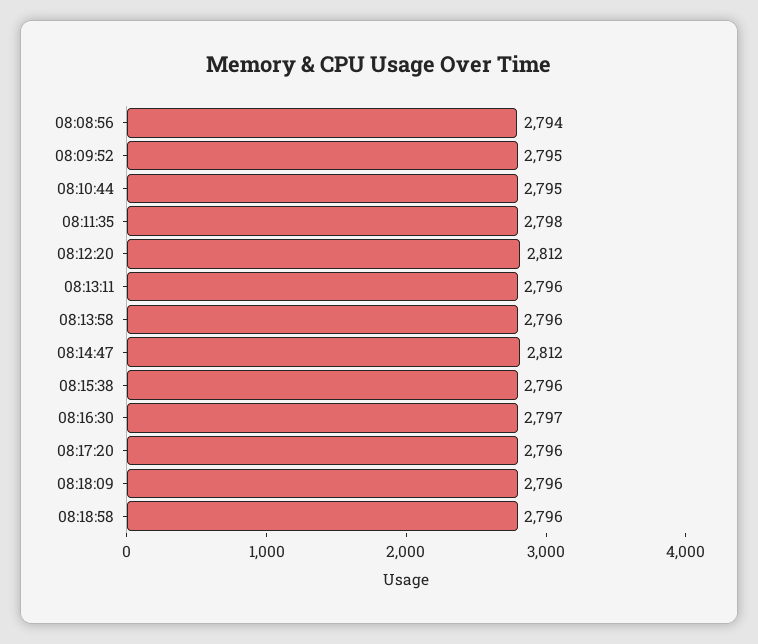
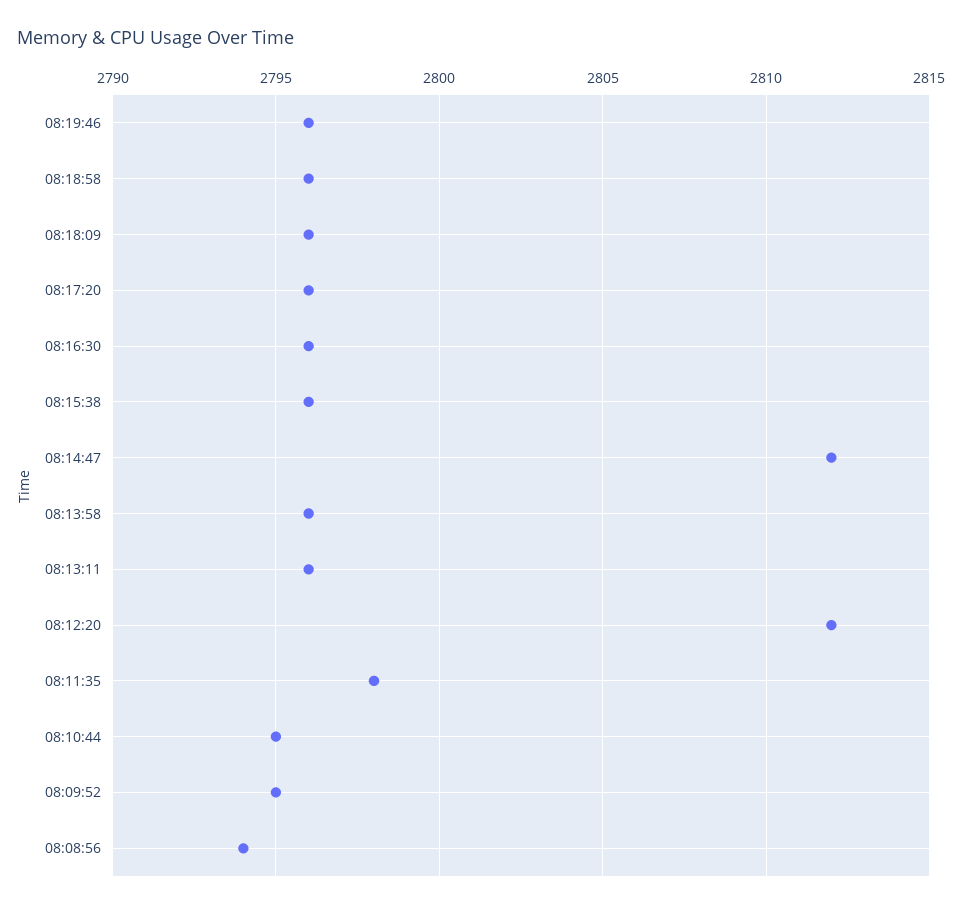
08:16:30: 2797 -> 2796
08:19:46: none -> 2796

